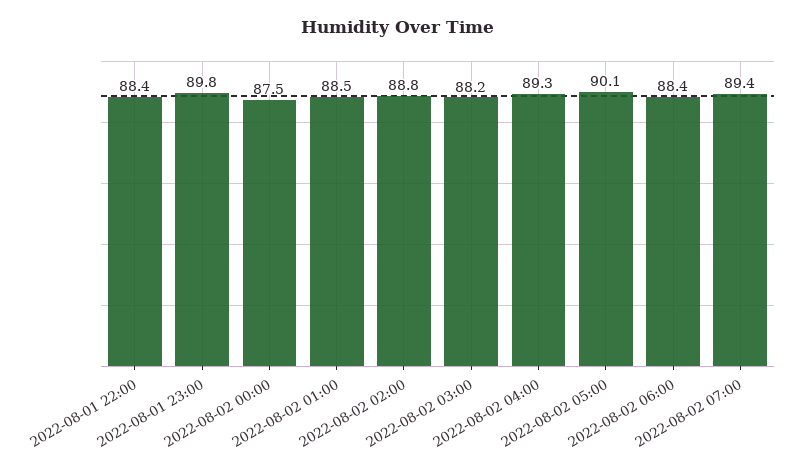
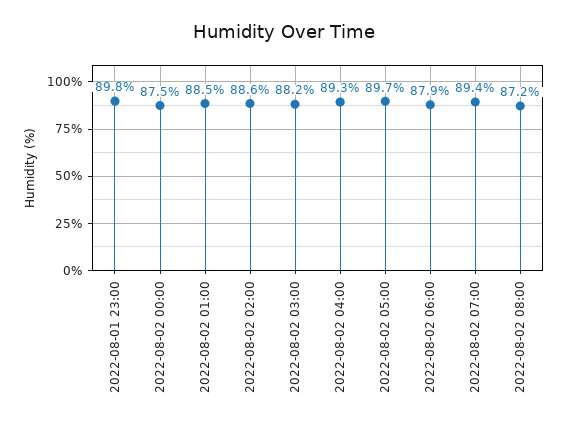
2022-08-01 22:00: 88.4 -> none
2022-08-02 02:00: 88.8 -> 88.6
2022-08-02 05:00: 90.1 -> 89.7
2022-08-02 06:00: 88.4 -> 87.9
2022-08-02 08:00: none -> 87.2

